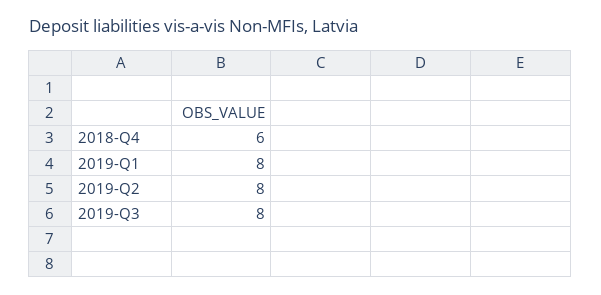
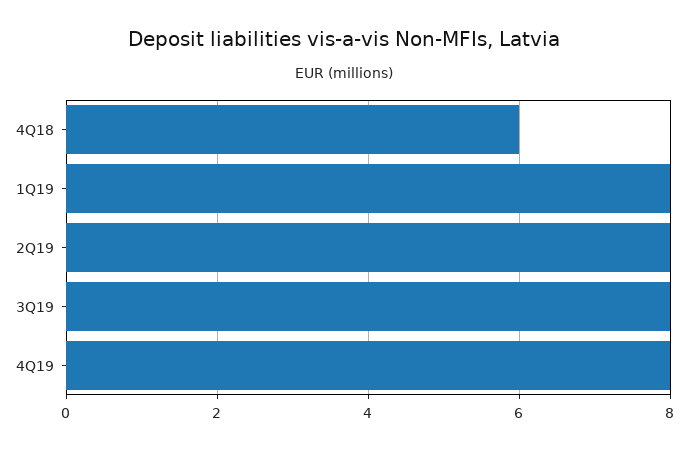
4Q19: none -> 8

